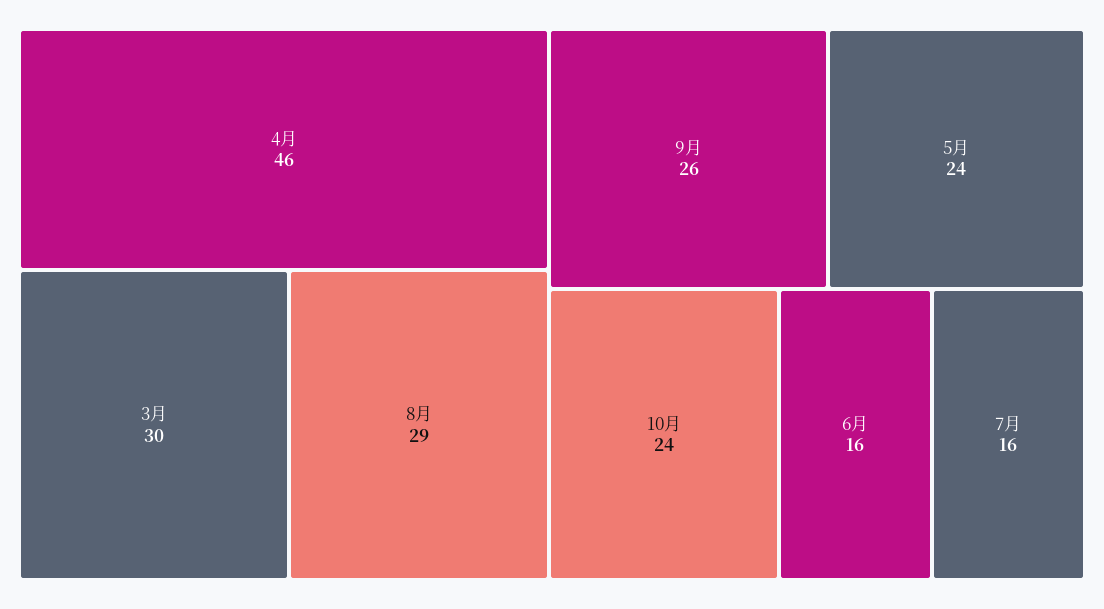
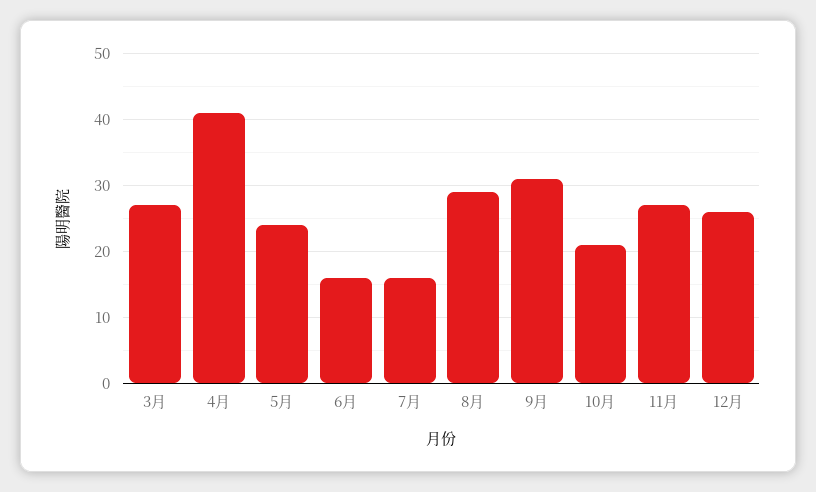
4月: 46 -> 41
3月: 30 -> 27
9月: 26 -> 31
10月: 24 -> 21
11月: none -> 27
12月: none -> 26

